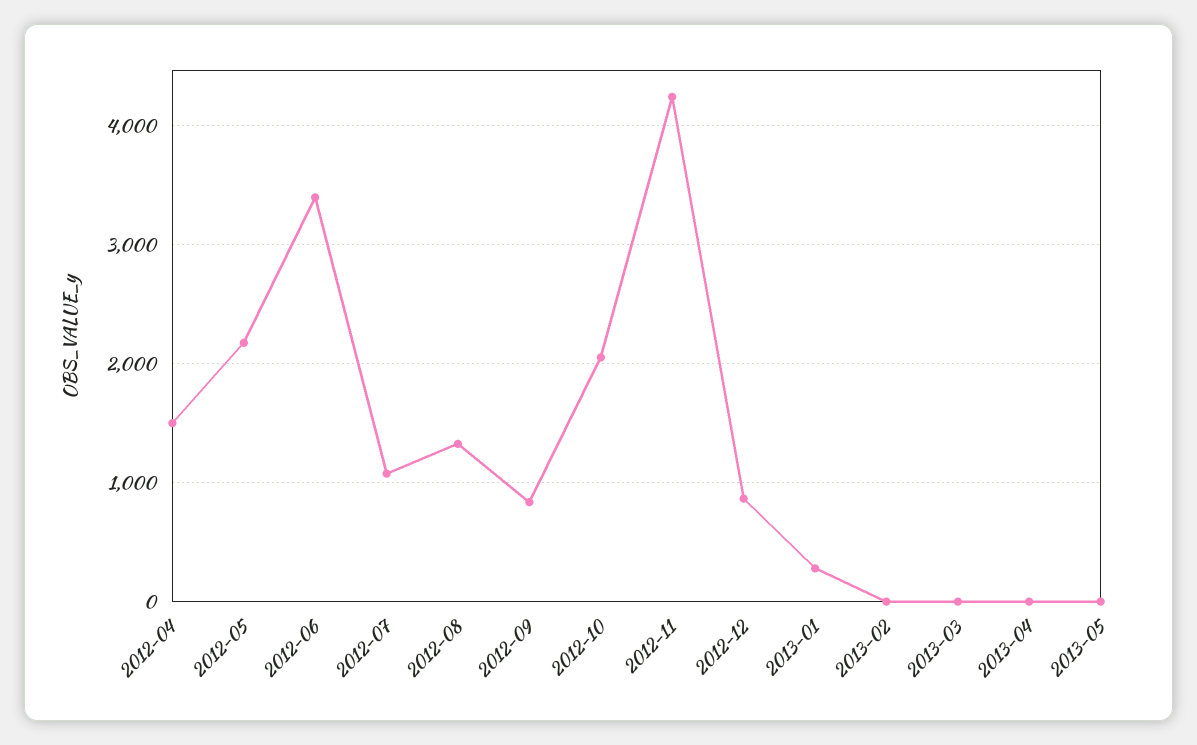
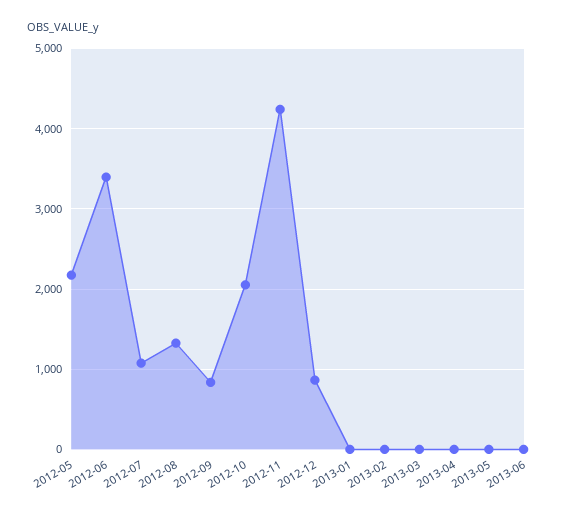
2012-04: 1500 -> none
2013-01: 300 -> 0
2013-06: none -> 0

